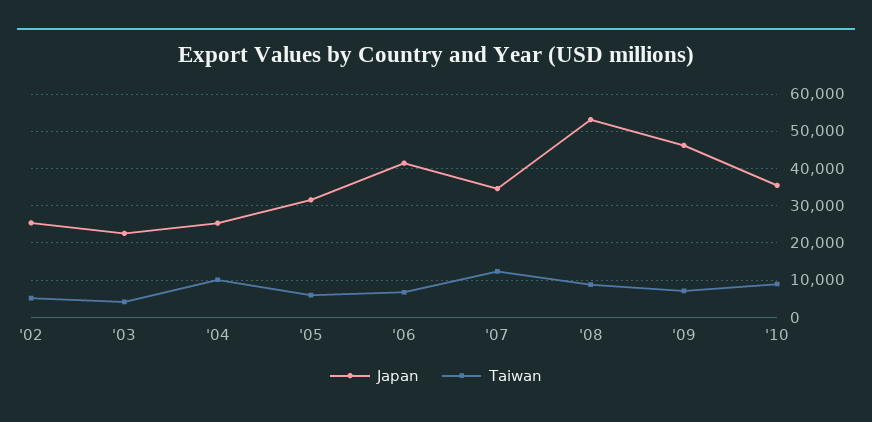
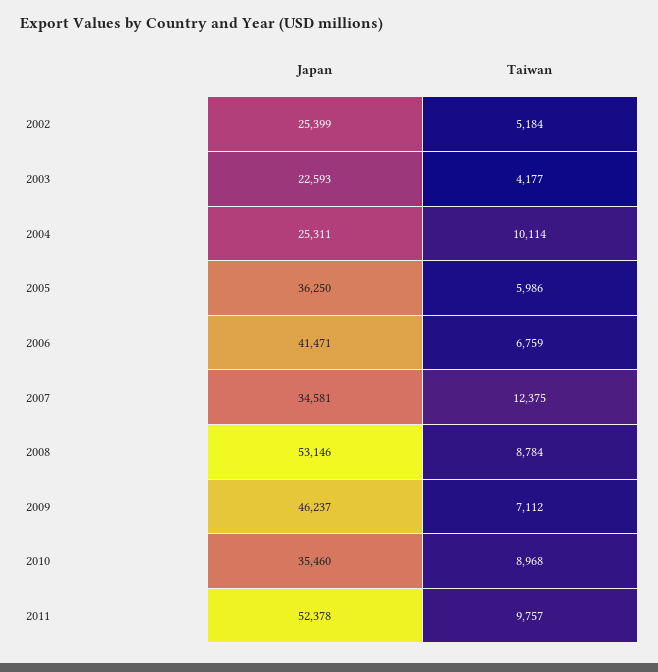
Japan, '05: 32000 -> 36250
Japan, 2011: none -> 52378
Taiwan, 2011: none -> 9757

